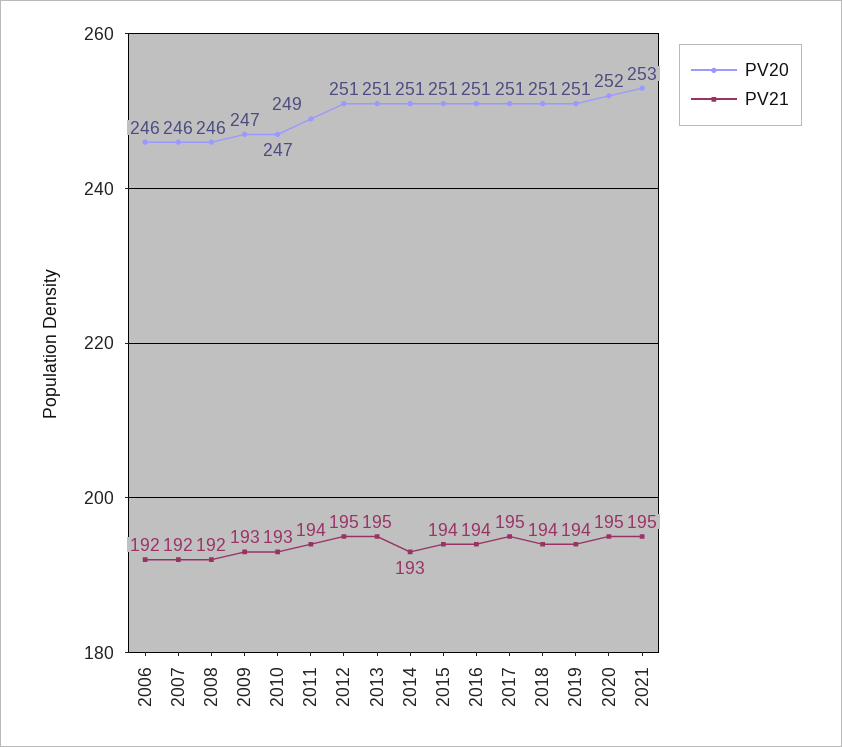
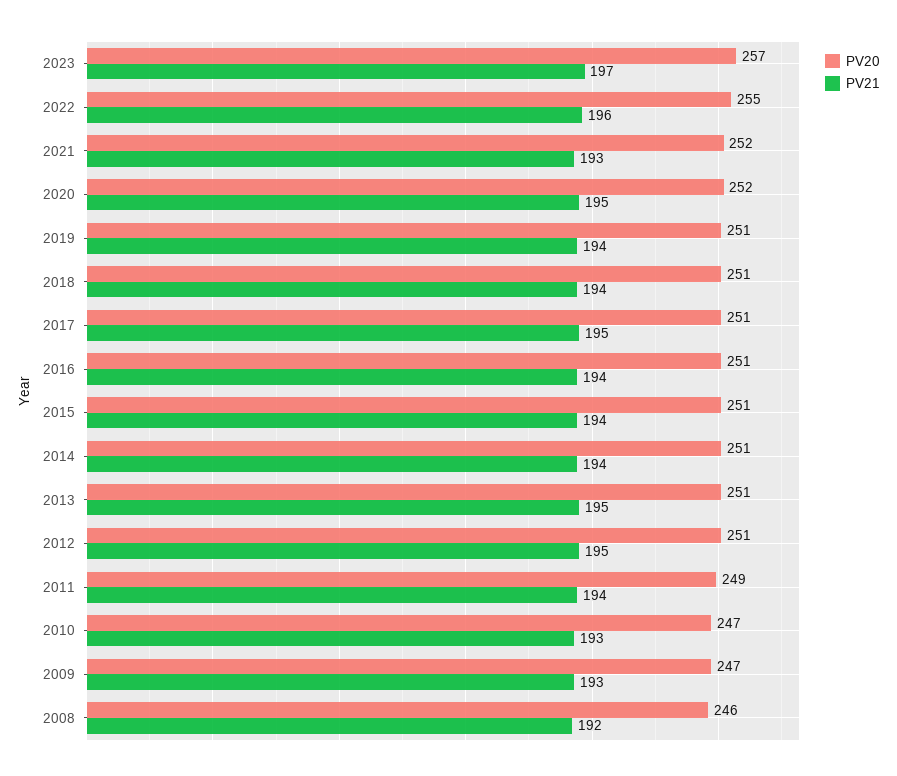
PV20, 2006: 246 -> none
PV21, 2006: 192 -> none
PV20, 2007: 246 -> none
PV21, 2007: 192 -> none
PV21, 2014: 193 -> 194
PV20, 2021: 253 -> 252
PV21, 2021: 195 -> 193
PV20, 2023: none -> 257
PV21, 2023: none -> 197
PV20, 2022: none -> 255
PV21, 2022: none -> 196

